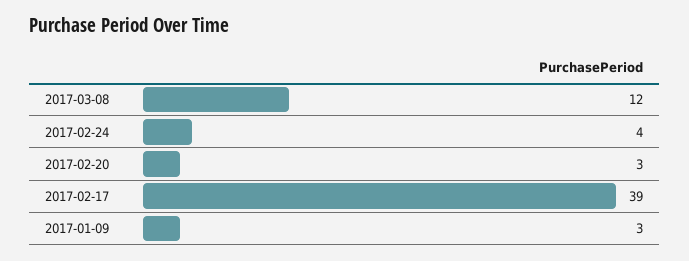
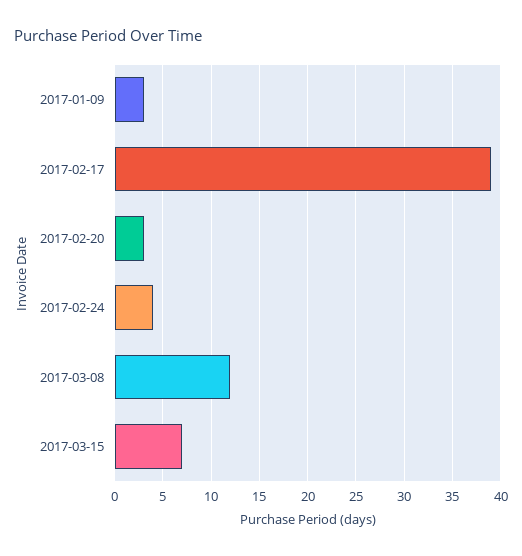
2017-03-15: none -> 7

